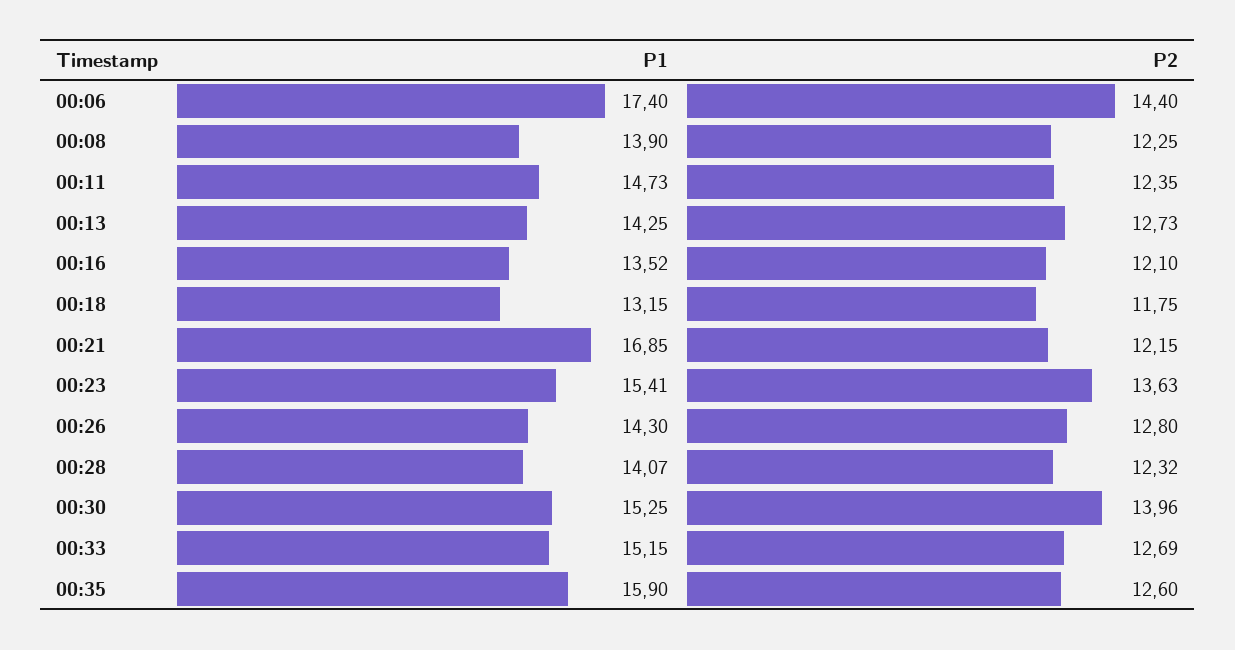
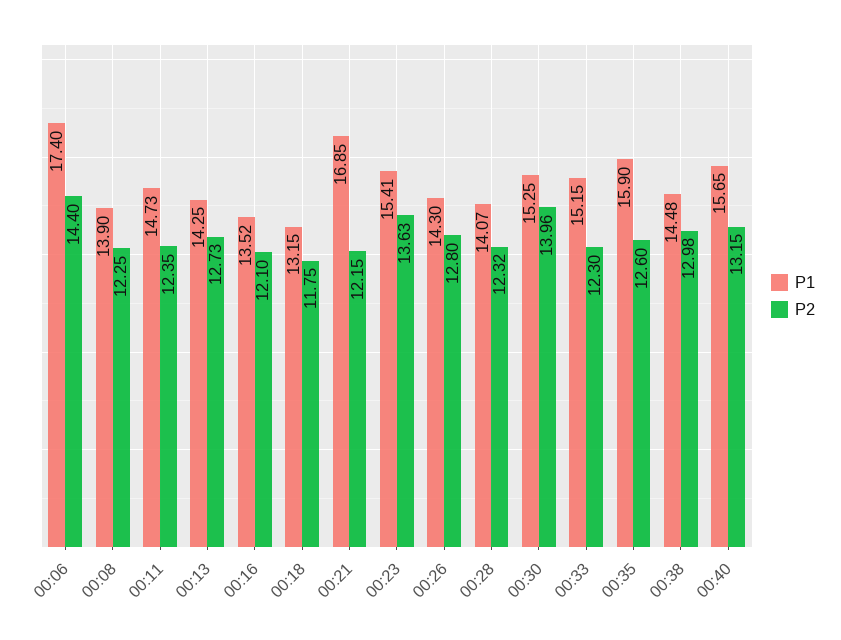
P2, 00:33: 12.69 -> 12.3
P1, 00:38: none -> 14.48
P2, 00:38: none -> 12.98
P1, 00:40: none -> 15.65
P2, 00:40: none -> 13.15

